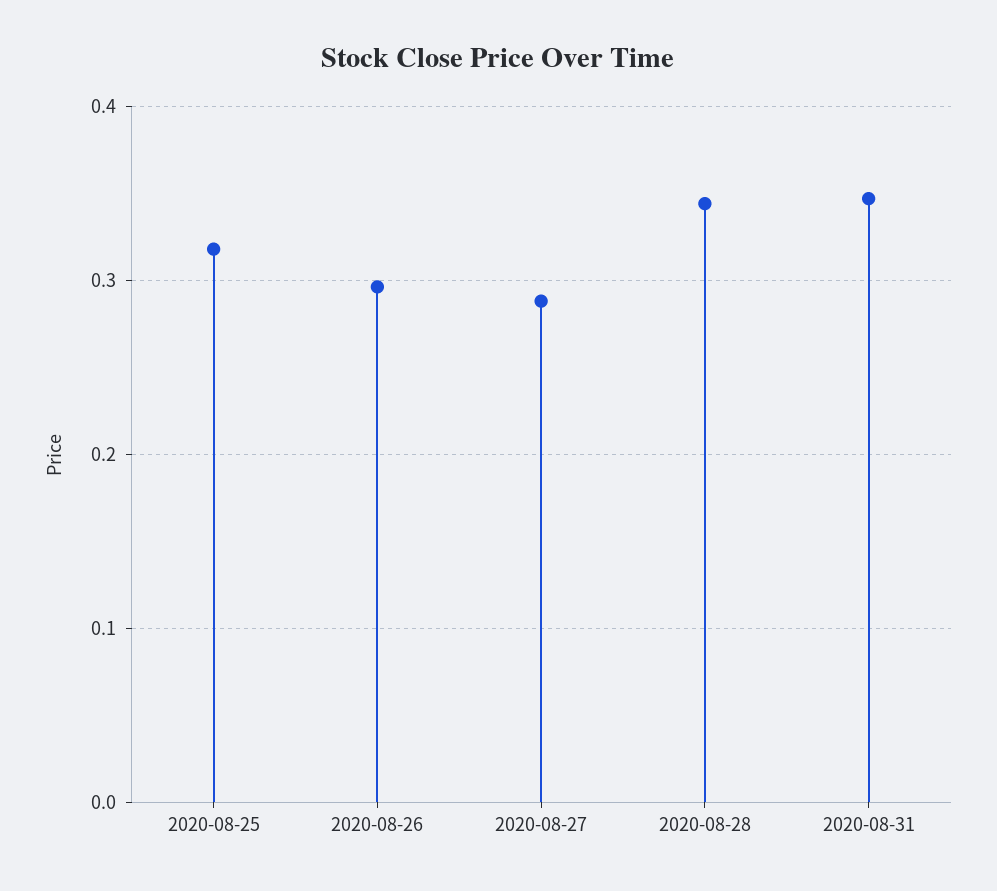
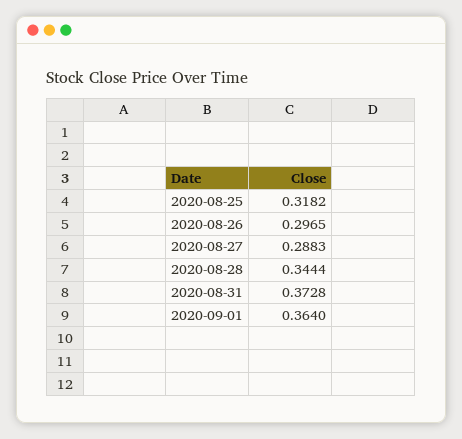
2020-08-31: 0.35 -> 0.3728
2020-09-01: none -> 0.364

